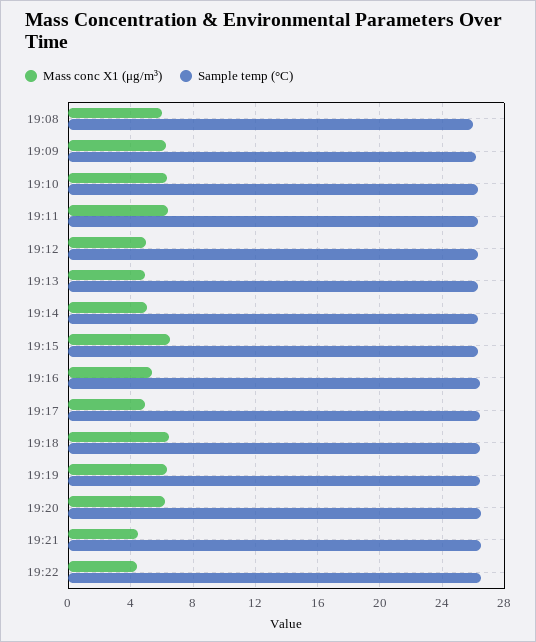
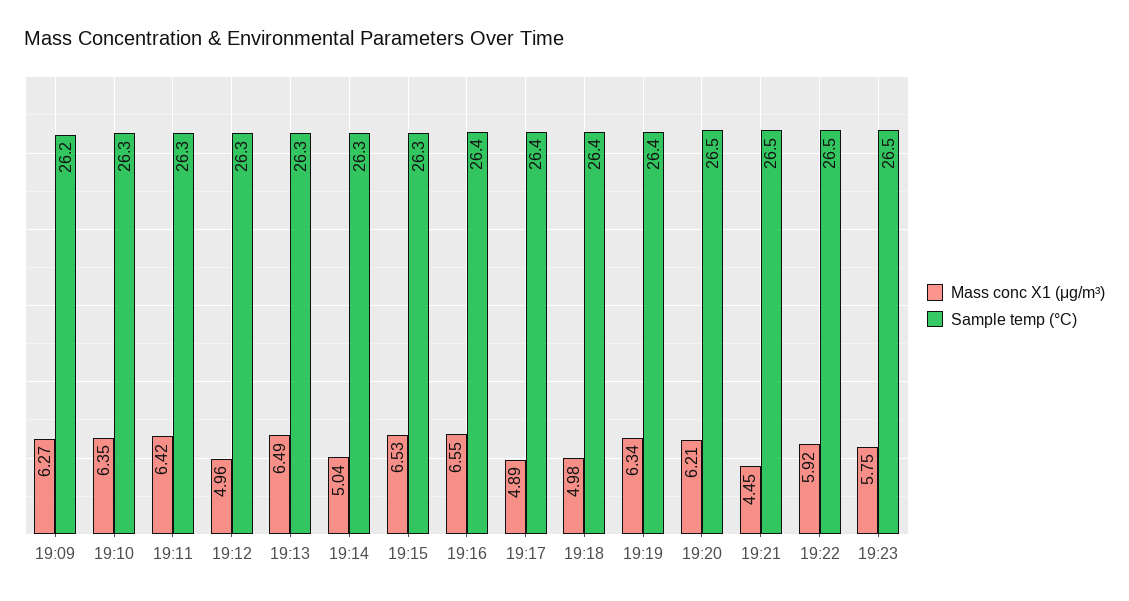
Mass conc X1 (μg/m³), 19:08: 6 -> none
Sample temp (°C), 19:08: 26 -> none
Mass conc X1 (μg/m³), 19:13: 5 -> 6.49
Mass conc X1 (μg/m³), 19:16: 5.5 -> 6.55
Mass conc X1 (μg/m³), 19:18: 6.5 -> 4.98
Mass conc X1 (μg/m³), 19:22: 4.5 -> 5.92
Mass conc X1 (μg/m³), 19:23: none -> 5.75
Sample temp (°C), 19:23: none -> 26.5

